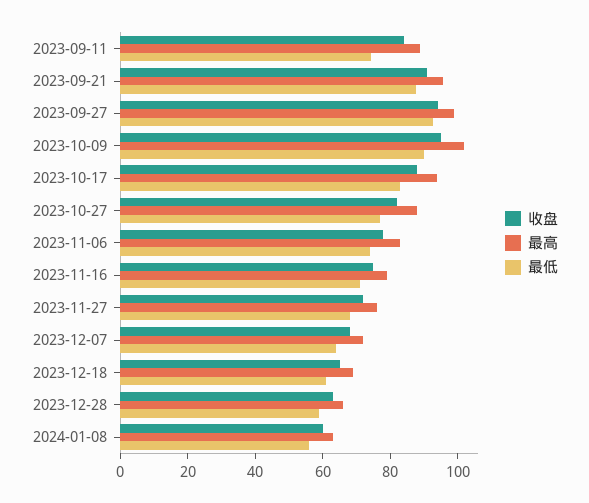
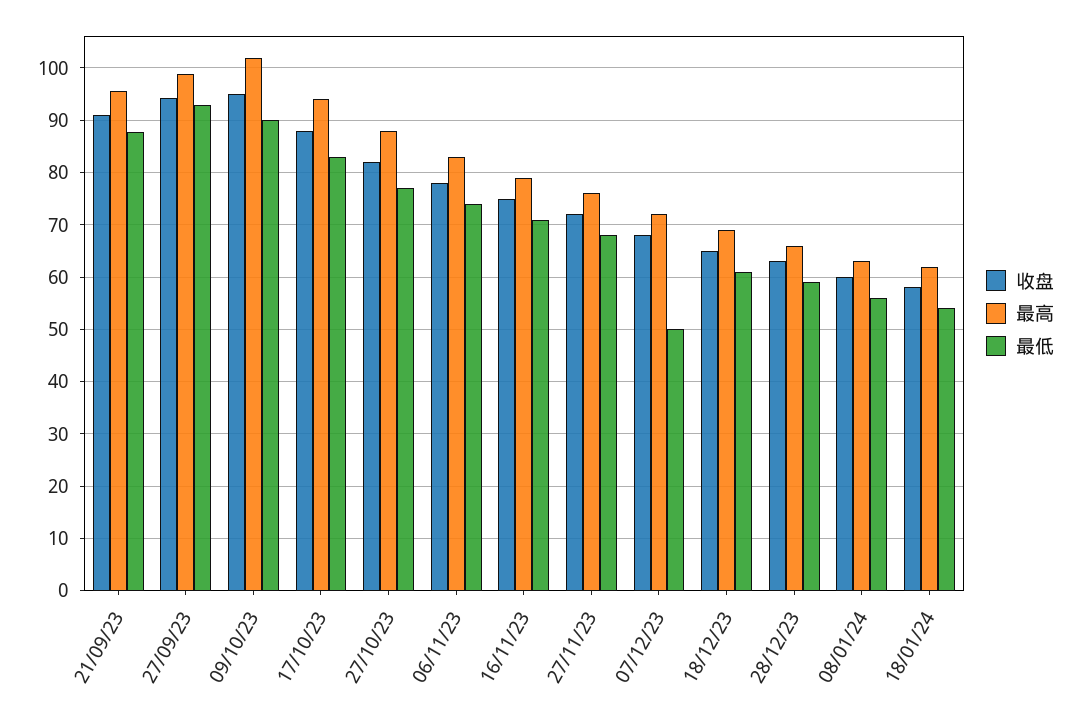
收盘, 2023-09-11: 85 -> none
最高, 2023-09-11: 90 -> none
最低, 2023-09-11: 75 -> none
最低, 2023-12-07: 65 -> 50
收盘, 18/01/24: none -> 58
最高, 18/01/24: none -> 62
最低, 18/01/24: none -> 54

